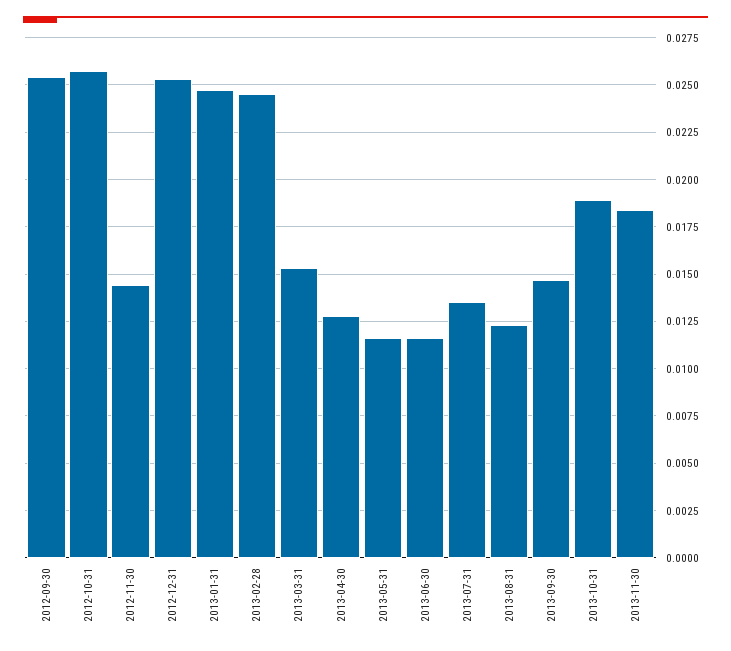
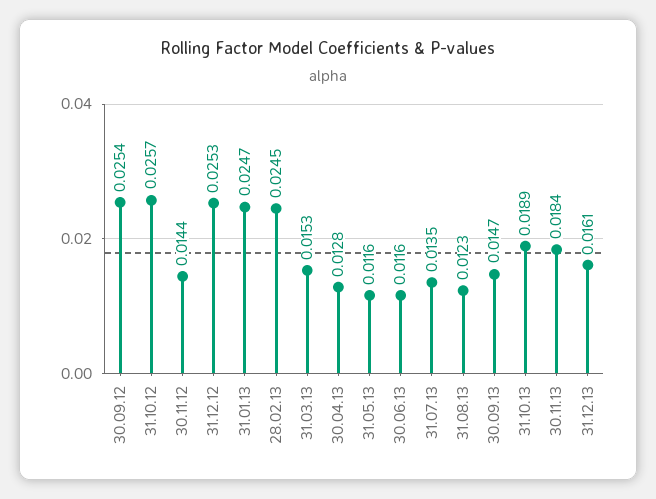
31.12.13: none -> 0.0161

